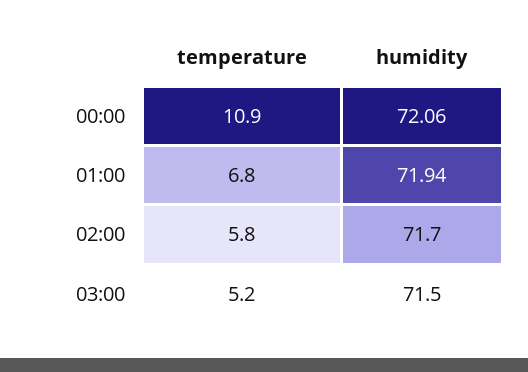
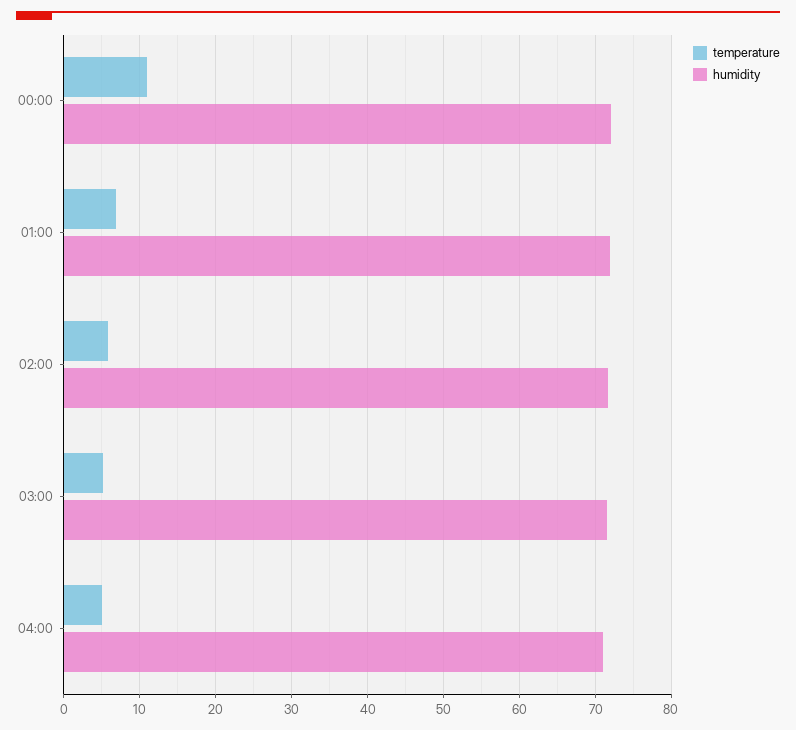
temperature, 04:00: none -> 5
humidity, 04:00: none -> 71

